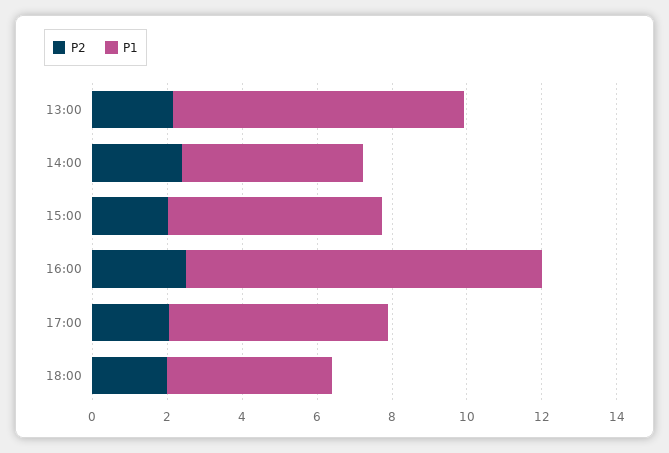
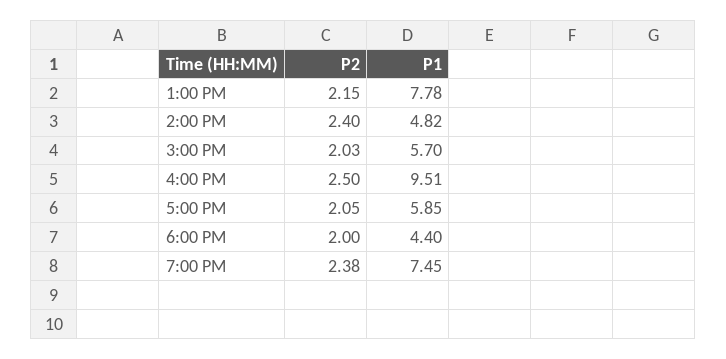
P2, 7:00 PM: none -> 2.38
P1, 7:00 PM: none -> 7.45

